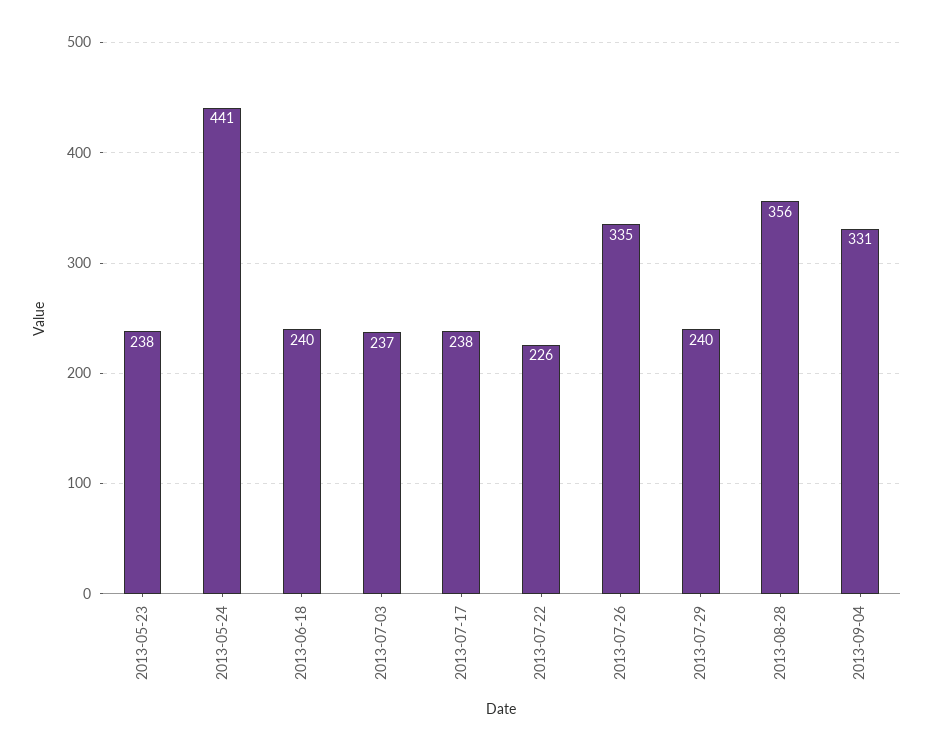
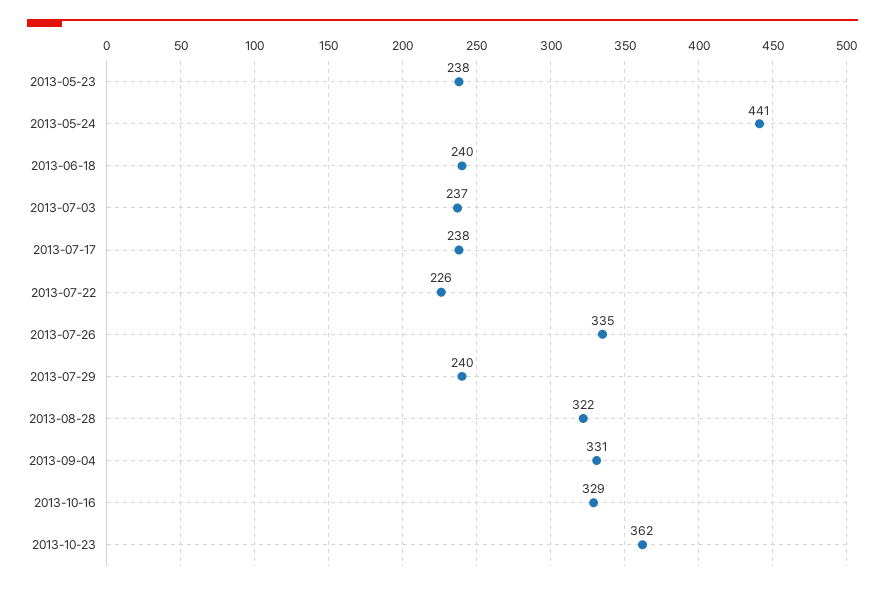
2013-08-28: 356 -> 322
2013-10-16: none -> 329
2013-10-23: none -> 362

